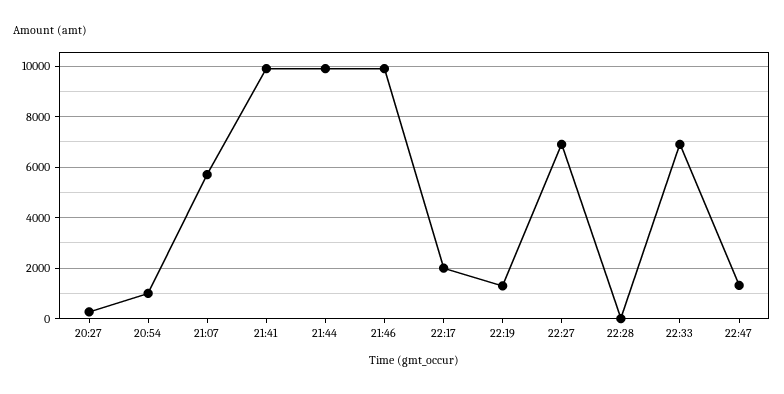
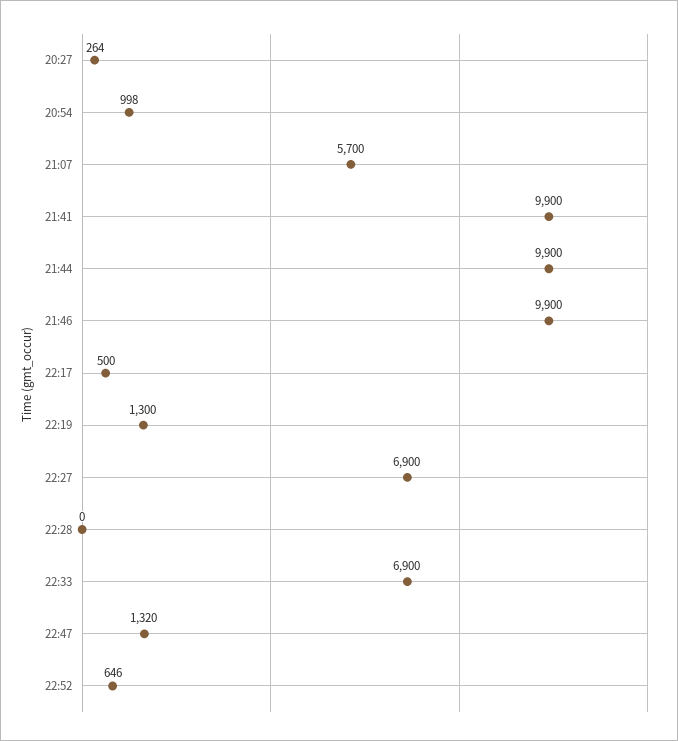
22:17: 2000 -> 500
22:52: none -> 646

